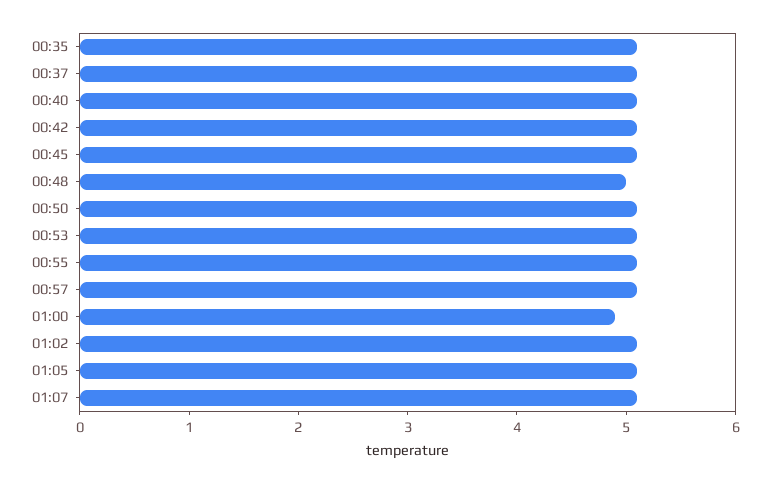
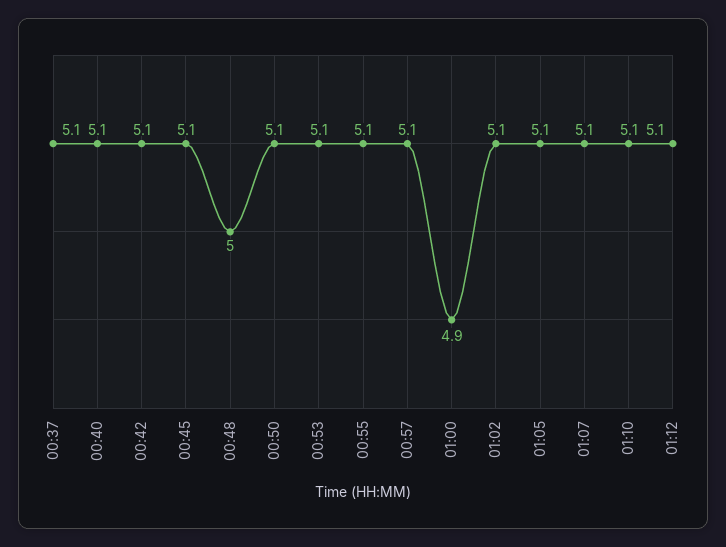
00:35: 5.1 -> none
01:10: none -> 5.1
01:12: none -> 5.1

